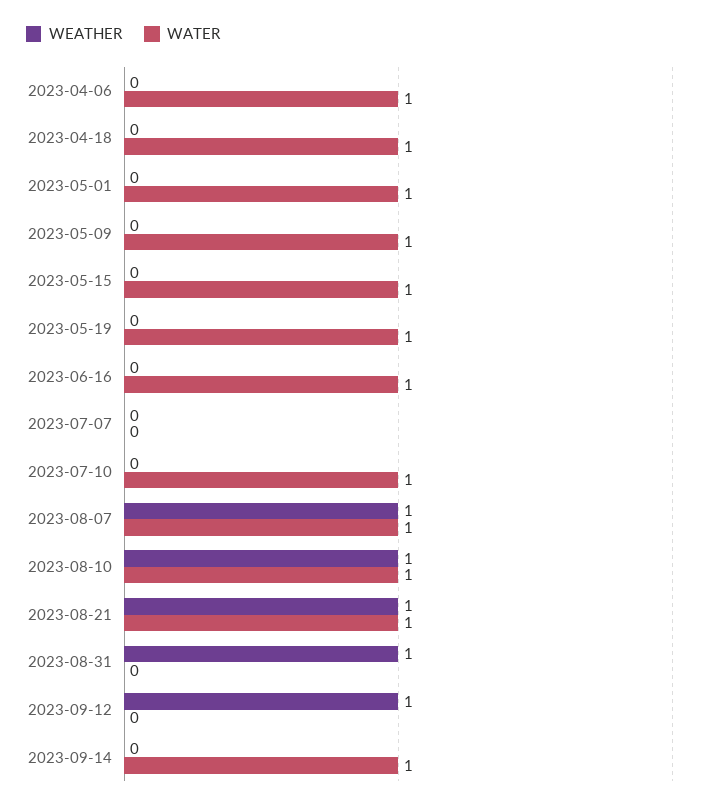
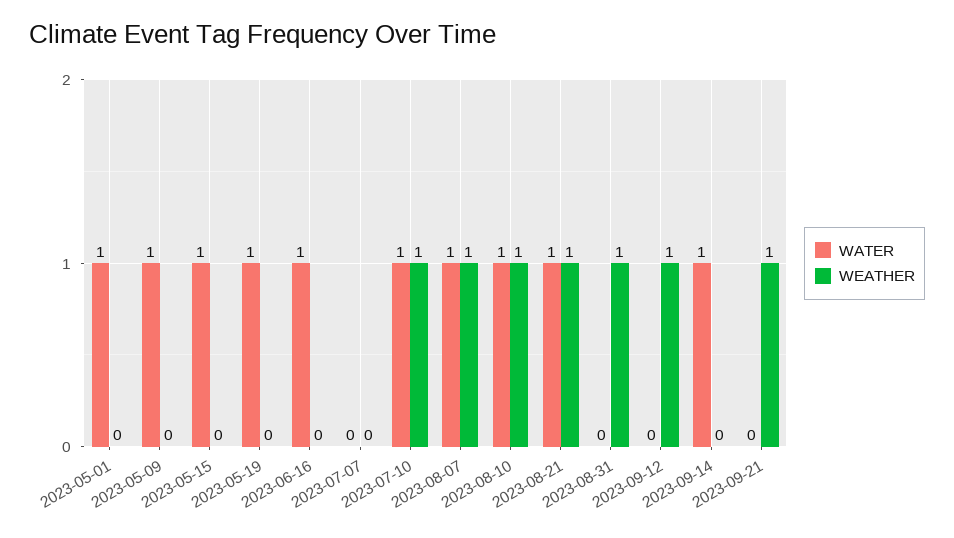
WEATHER, 2023-04-06: 0 -> none
WATER, 2023-04-06: 1 -> none
WEATHER, 2023-04-18: 0 -> none
WATER, 2023-04-18: 1 -> none
WEATHER, 2023-07-10: 0 -> 1
WATER, 2023-09-21: none -> 0
WEATHER, 2023-09-21: none -> 1

